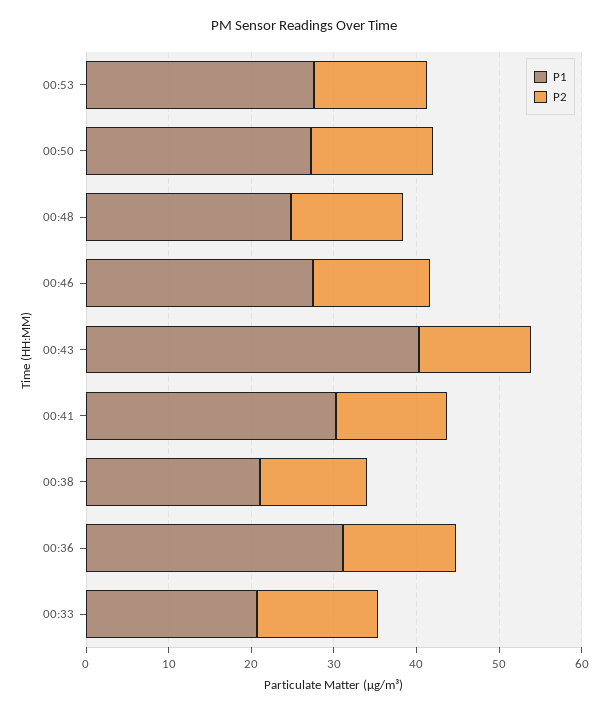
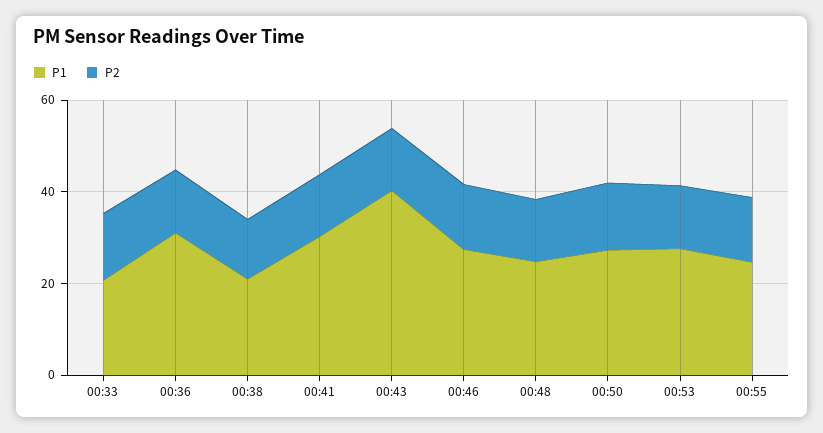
P1, 00:55: none -> 25
P2, 00:55: none -> 15

